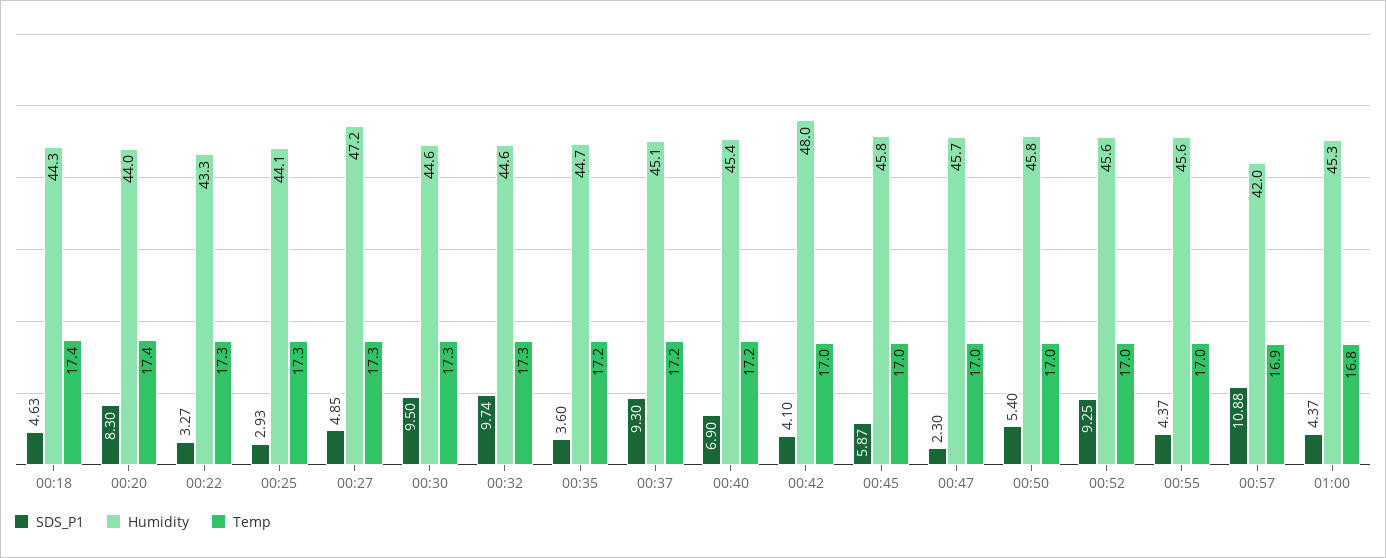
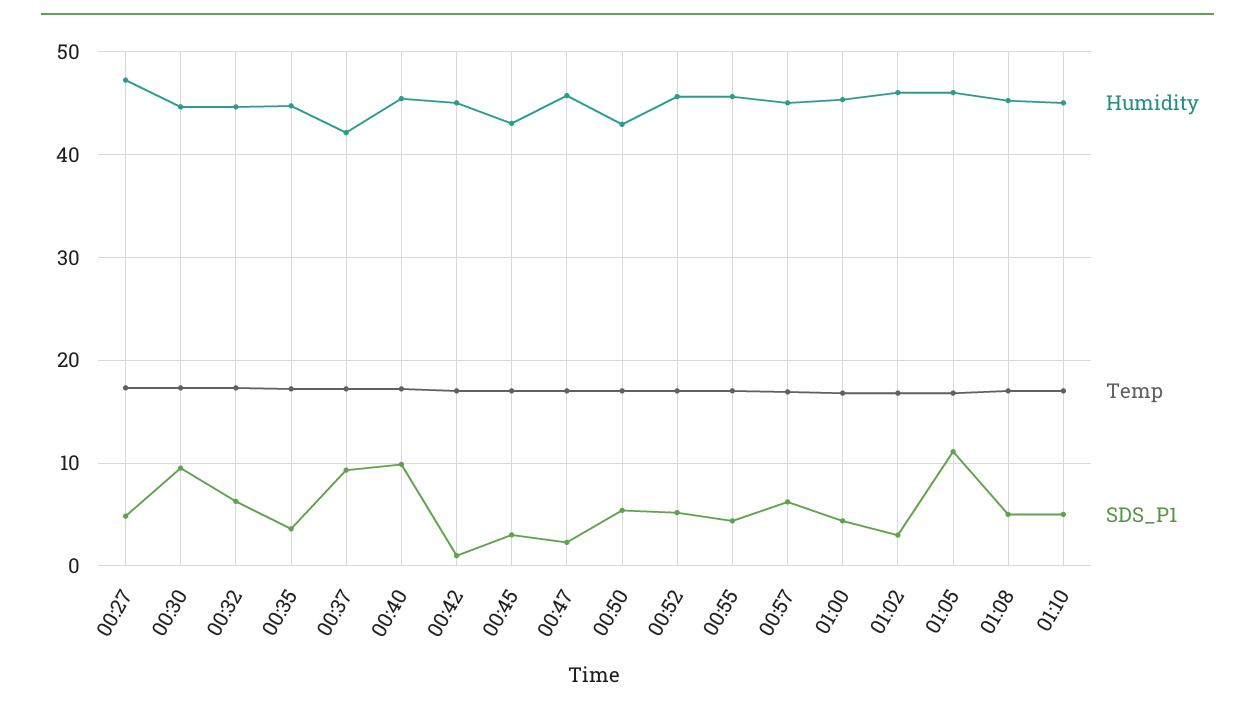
SDS_P1, 00:18: 4.63 -> none
Humidity, 00:18: 44.3 -> none
Temp, 00:18: 17.4 -> none
SDS_P1, 00:20: 8.3 -> none
Humidity, 00:20: 44 -> none
Temp, 00:20: 17.4 -> none
SDS_P1, 00:22: 3.27 -> none
Humidity, 00:22: 43.3 -> none
Temp, 00:22: 17.3 -> none
SDS_P1, 00:25: 2.93 -> none
Humidity, 00:25: 44.1 -> none
Temp, 00:25: 17.3 -> none
SDS_P1, 00:32: 9.74 -> 6
Humidity, 00:37: 45.1 -> 42
SDS_P1, 00:40: 6.9 -> 10
SDS_P1, 00:42: 4.1 -> 1
Humidity, 00:42: 48 -> 45
SDS_P1, 00:45: 5.87 -> 3
Humidity, 00:45: 45.8 -> 43
Humidity, 00:50: 45.8 -> 43
SDS_P1, 00:52: 9.25 -> 5
SDS_P1, 00:57: 10.88 -> 6
Humidity, 00:57: 42 -> 45
Humidity, 01:02: none -> 46
Temp, 01:02: none -> 17
SDS_P1, 01:02: none -> 3
Humidity, 01:05: none -> 46
Temp, 01:05: none -> 17
SDS_P1, 01:05: none -> 11
Humidity, 01:08: none -> 45
Temp, 01:08: none -> 17
SDS_P1, 01:08: none -> 5
Humidity, 01:10: none -> 45
Temp, 01:10: none -> 17
SDS_P1, 01:10: none -> 5

